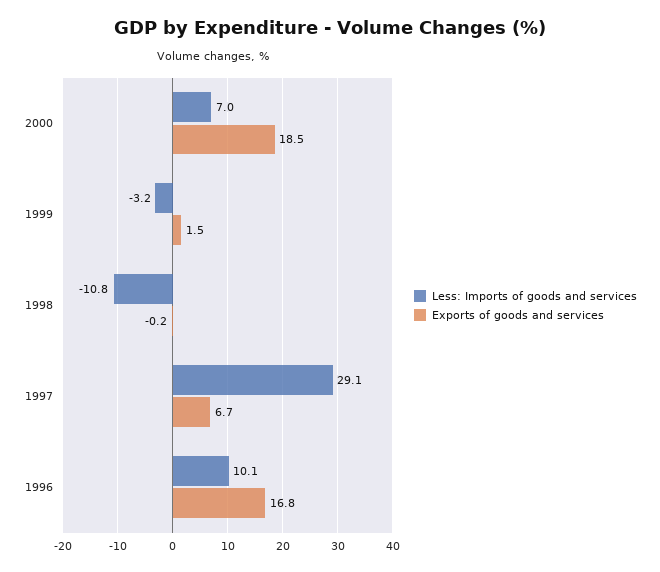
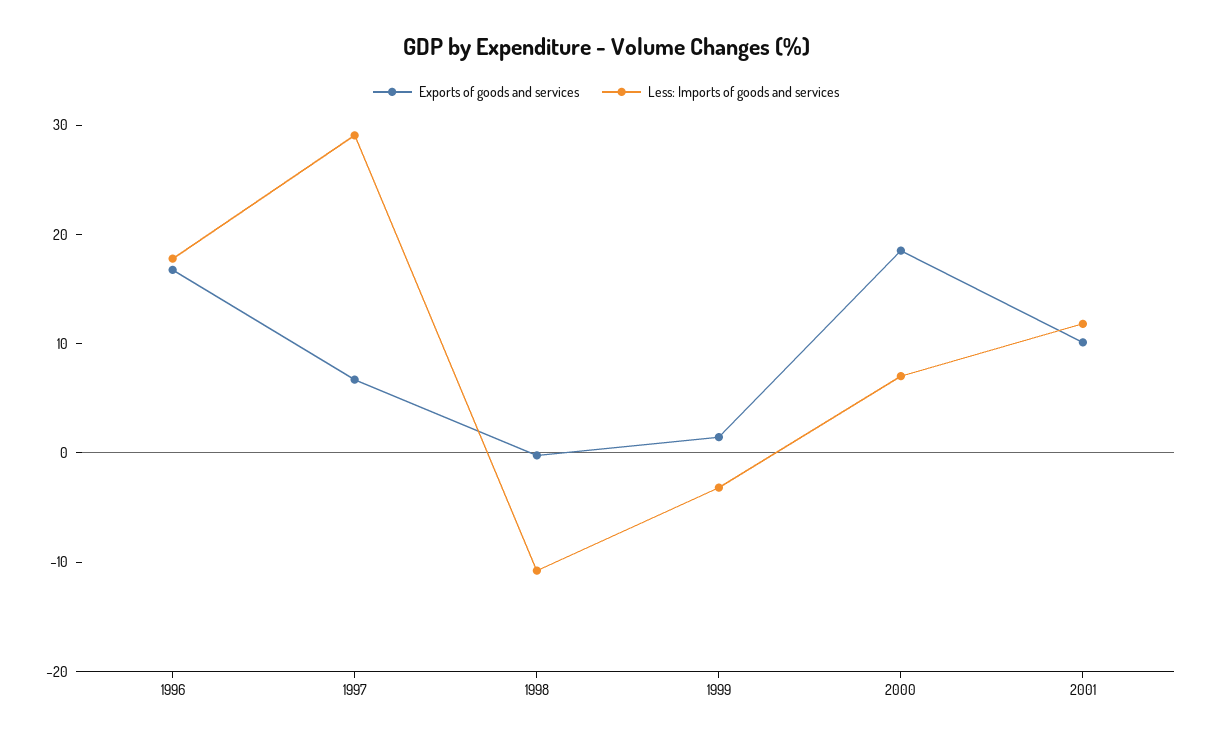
Less: Imports of goods and services, 1996: 10.1 -> 18
Exports of goods and services, 2001: none -> 10
Less: Imports of goods and services, 2001: none -> 12

